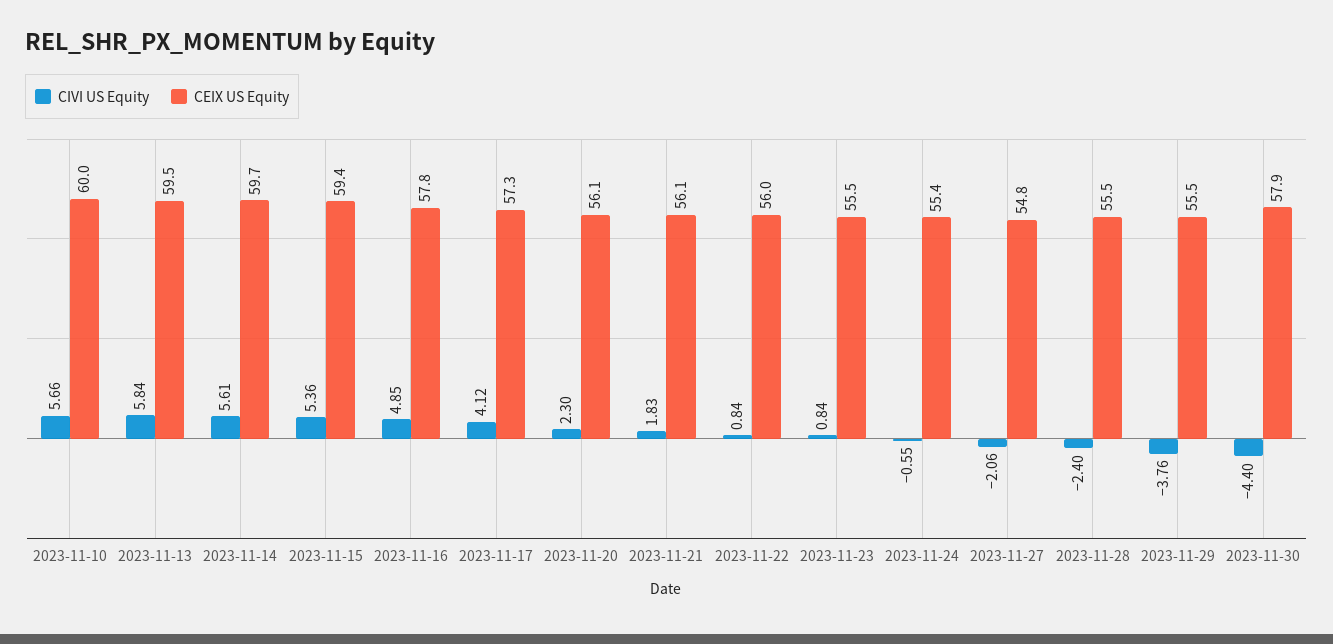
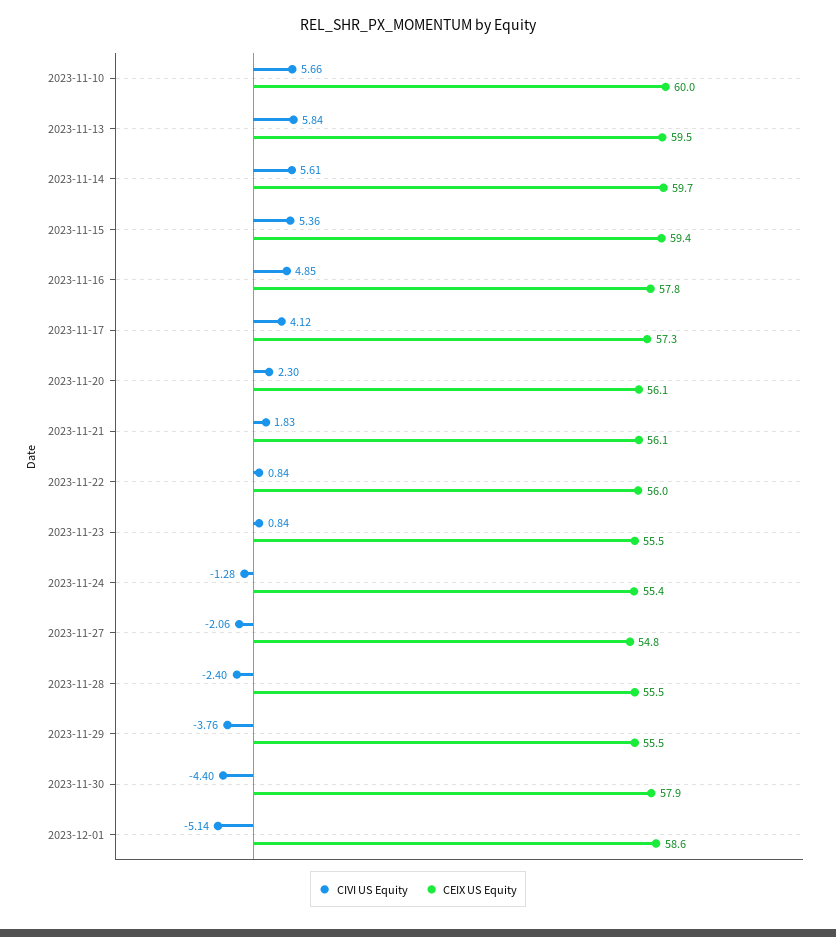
CIVI US Equity, 2023-11-24: -0.55 -> -1.28
CIVI US Equity, 2023-12-01: none -> -5.14
CEIX US Equity, 2023-12-01: none -> 58.6

